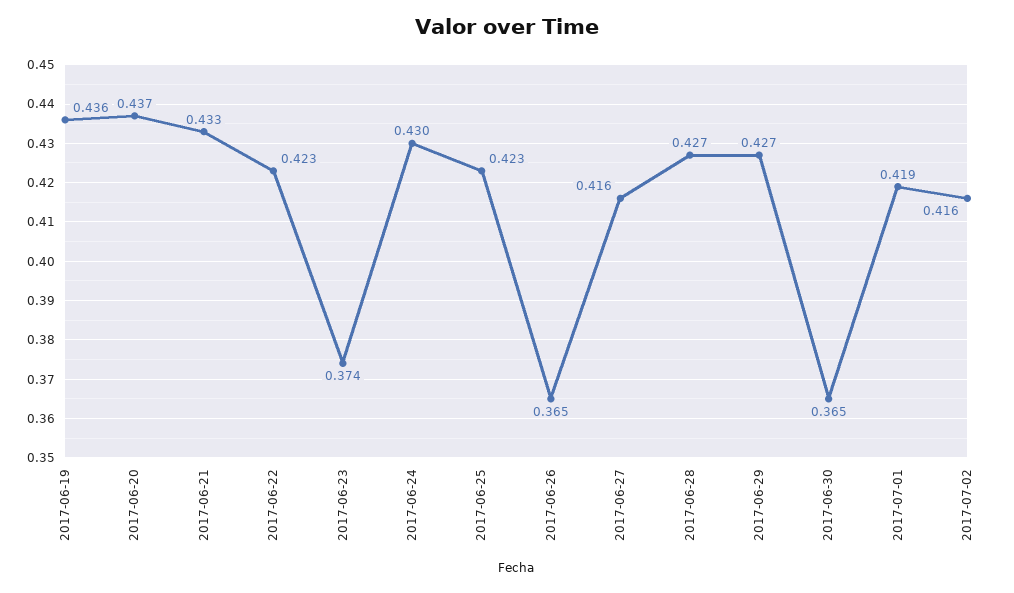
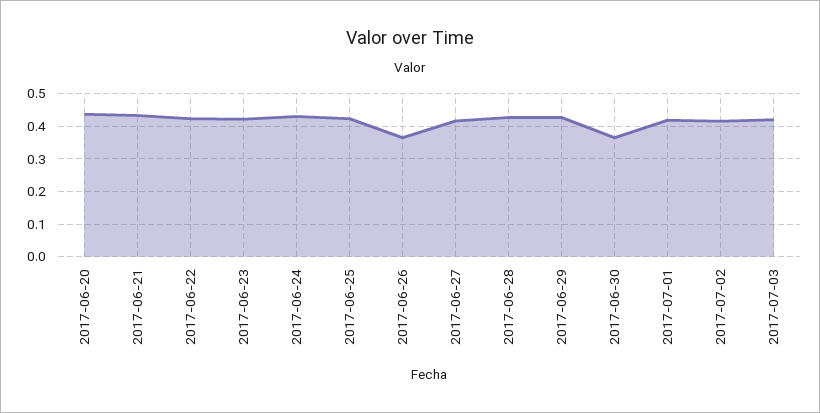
2017-06-19: 0.436 -> none
2017-06-23: 0.374 -> 0.42
2017-07-03: none -> 0.42

